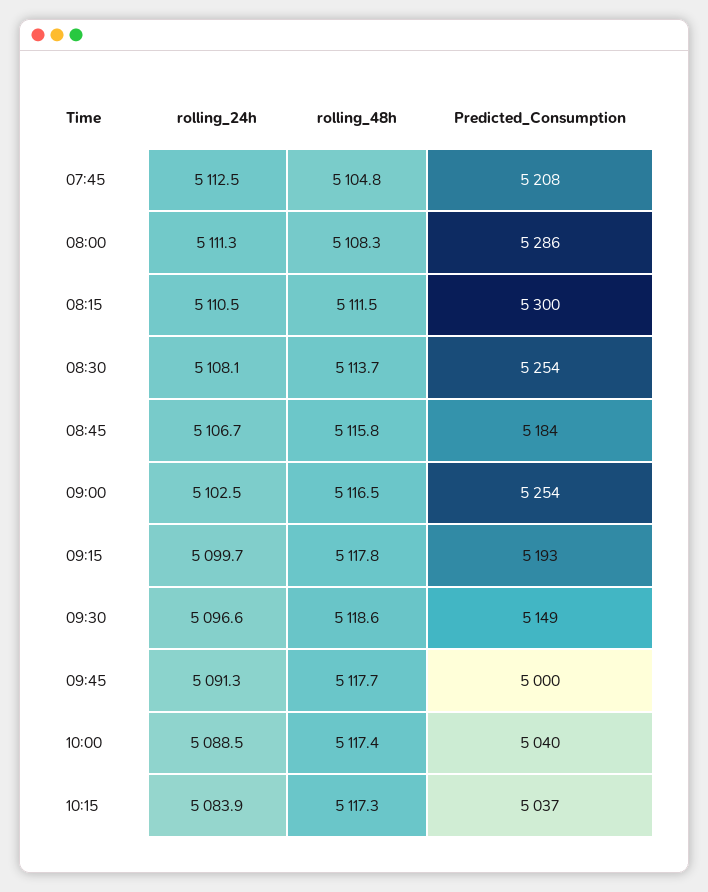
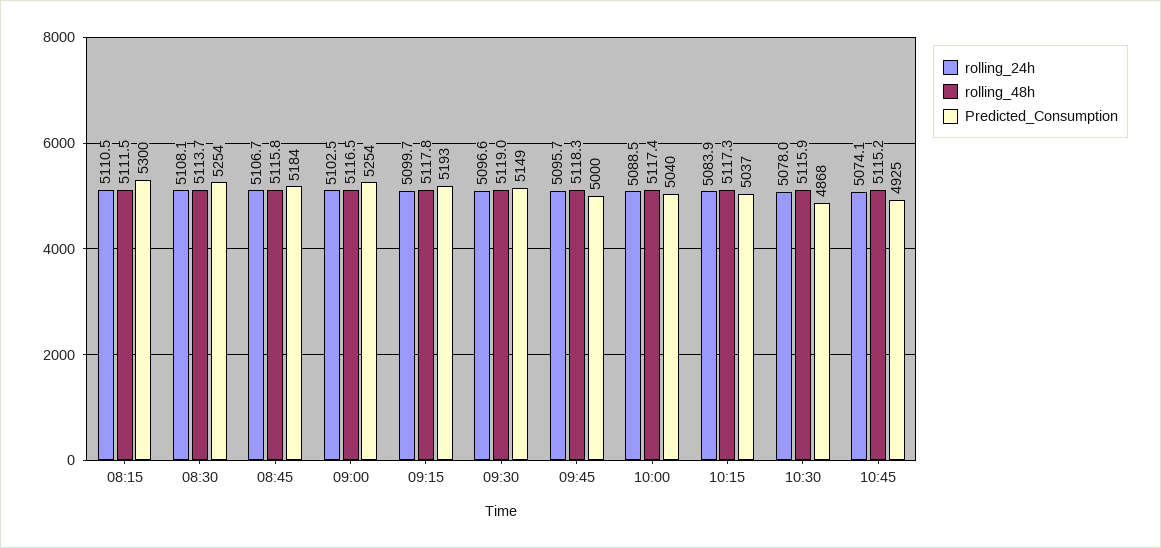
rolling_24h, 07:45: 5112.5 -> none
rolling_48h, 07:45: 5104.8 -> none
Predicted_Consumption, 07:45: 5208 -> none
rolling_24h, 08:00: 5111.3 -> none
rolling_48h, 08:00: 5108.3 -> none
Predicted_Consumption, 08:00: 5286 -> none
rolling_48h, 09:30: 5118.6 -> 5119
rolling_24h, 09:45: 5091.3 -> 5095.7
rolling_48h, 09:45: 5117.7 -> 5118.3
rolling_24h, 10:30: none -> 5078
rolling_48h, 10:30: none -> 5115.9
Predicted_Consumption, 10:30: none -> 4868
rolling_24h, 10:45: none -> 5074.1
rolling_48h, 10:45: none -> 5115.2
Predicted_Consumption, 10:45: none -> 4925

